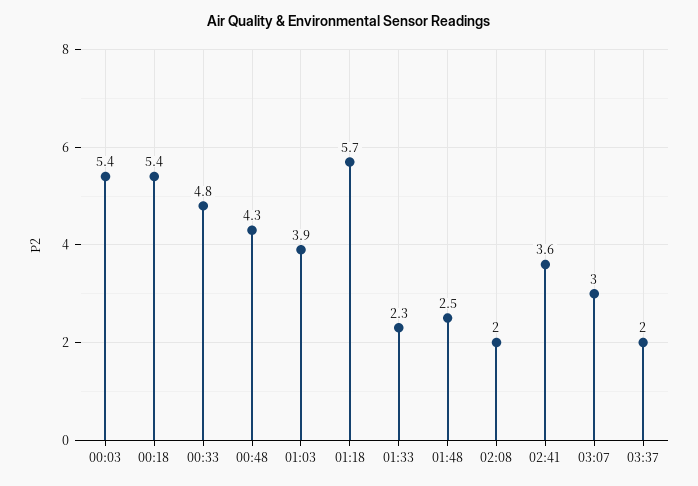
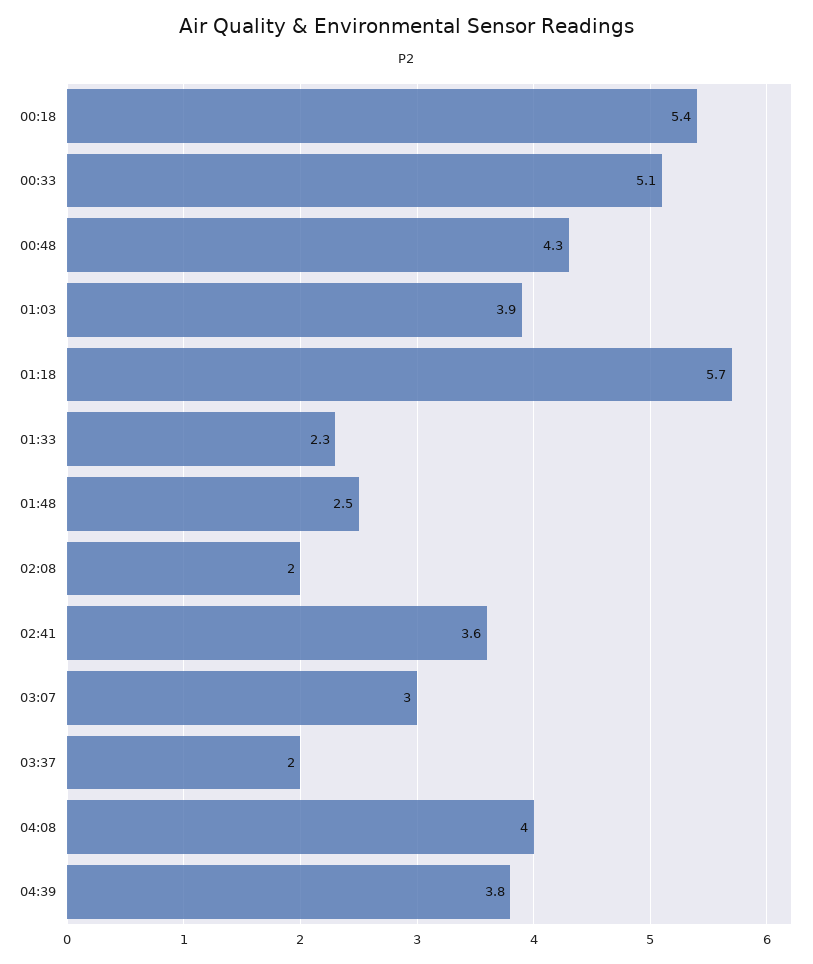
00:03: 5.4 -> none
00:33: 4.8 -> 5.1
04:08: none -> 4
04:39: none -> 3.8

